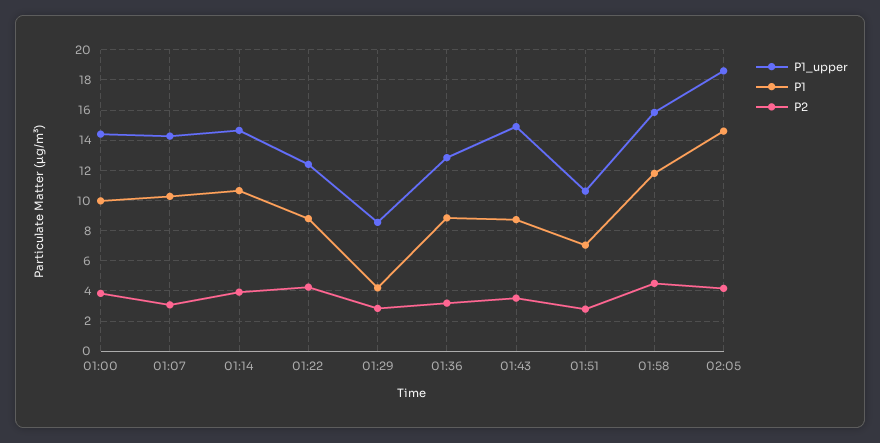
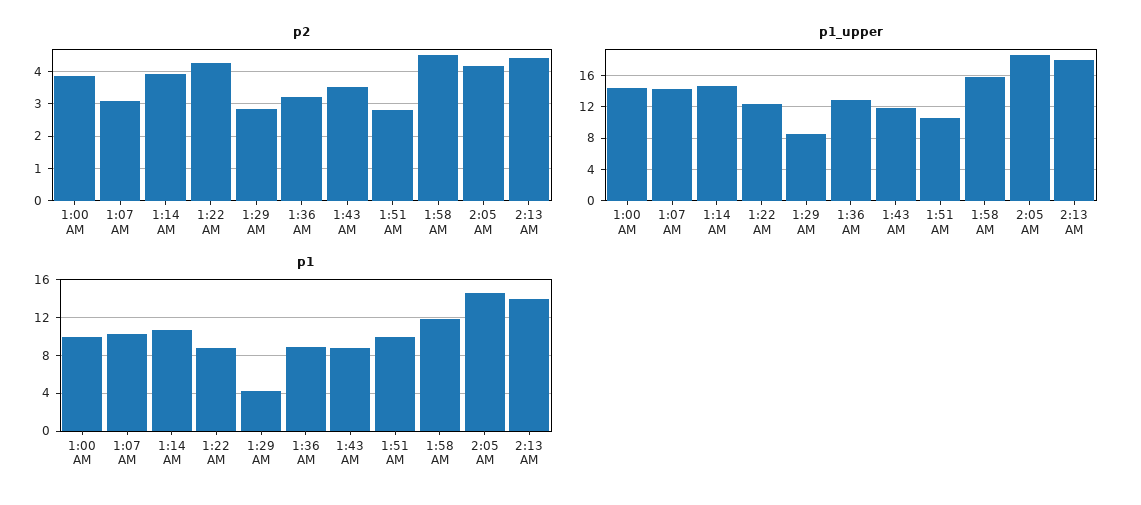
P1_upper, 01:43: 15 -> 12
P1, 01:51: 7 -> 10
P2, 2:13 AM: none -> 4.4
P1_upper, 2:13 AM: none -> 18
P1, 2:13 AM: none -> 14

